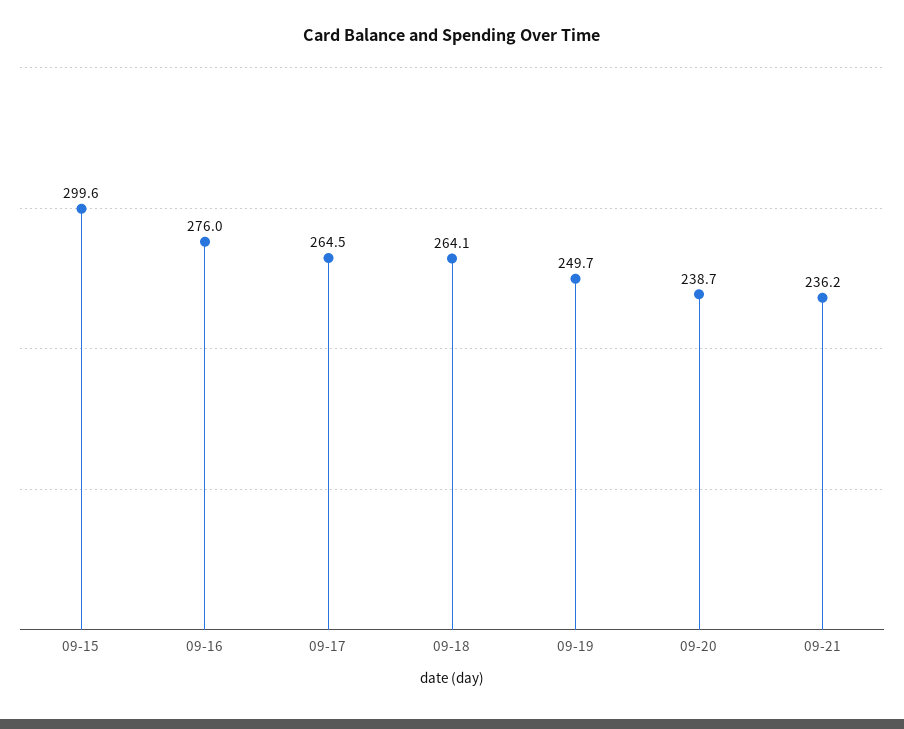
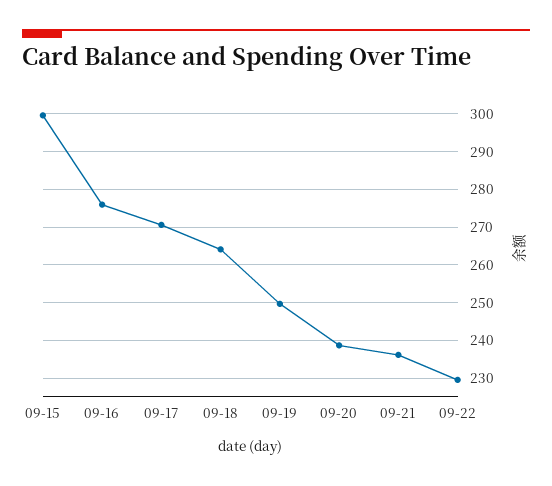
09-17: 264.5 -> 270
09-22: none -> 230

